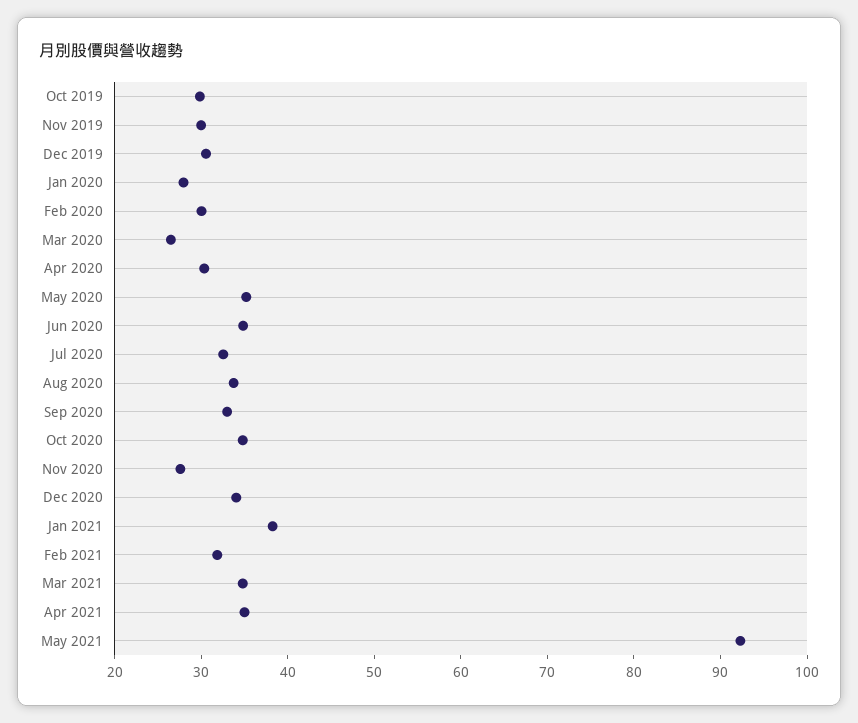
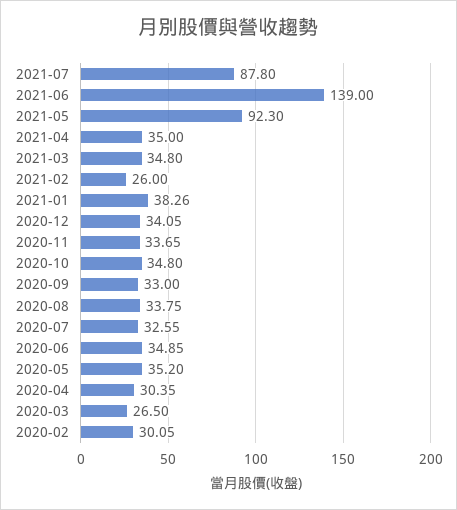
Oct 2019: 30 -> none
Nov 2019: 30 -> none
Dec 2019: 30 -> none
Jan 2020: 28 -> none
Nov 2020: 28 -> 33.65
Feb 2021: 32 -> 26
2021-07: none -> 87.8
2021-06: none -> 139

